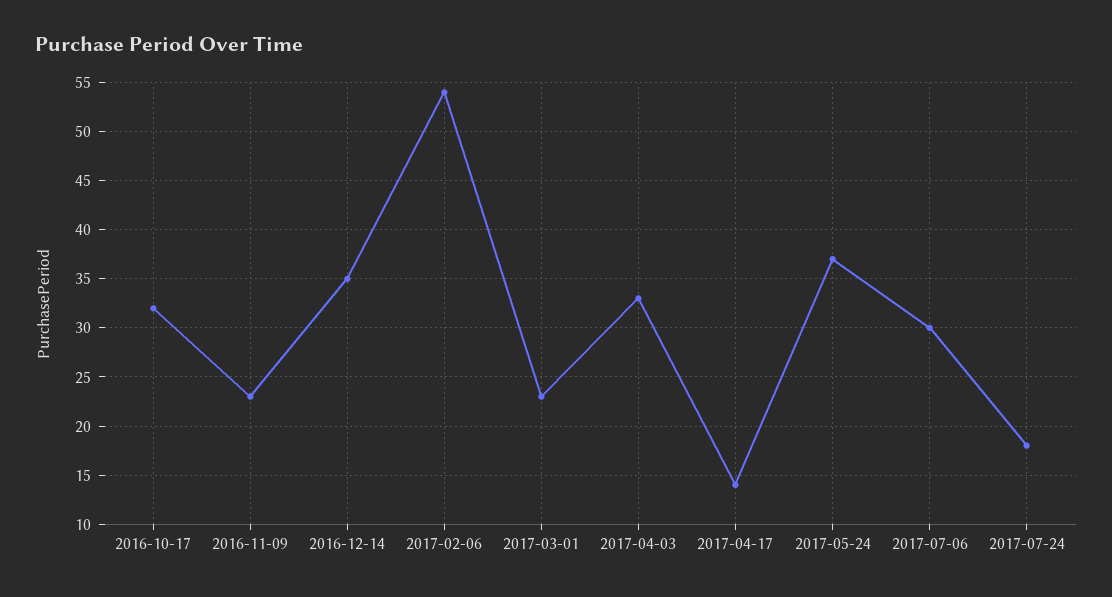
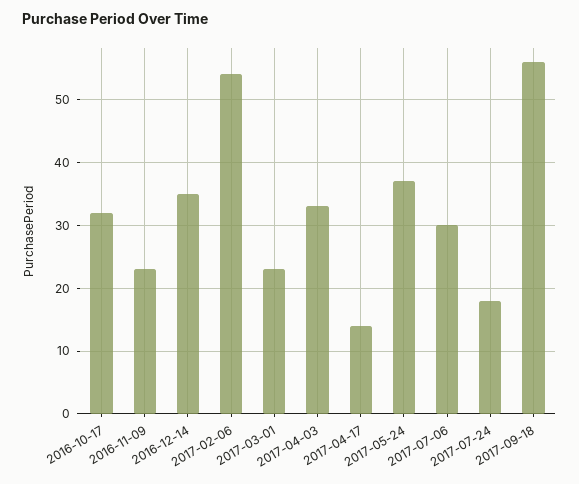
2017-09-18: none -> 56

